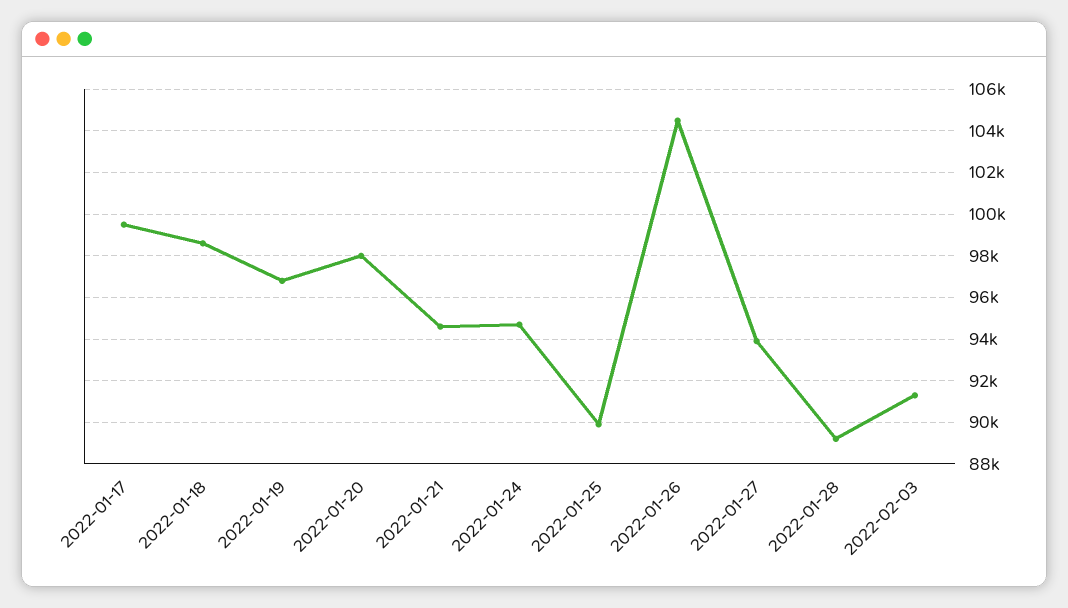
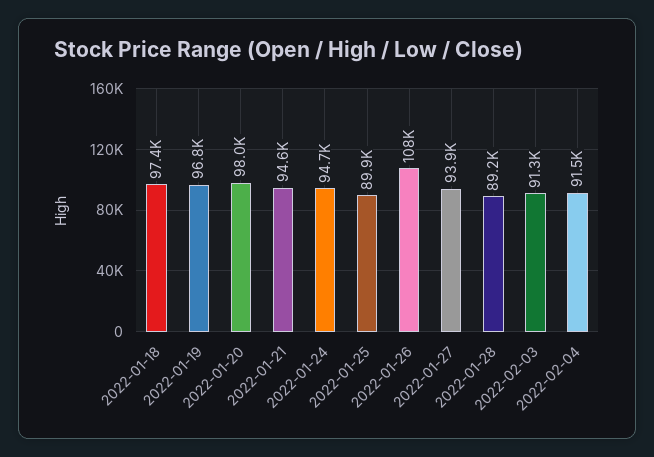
2022-01-17: 99500 -> none
2022-01-18: 98500 -> 97400
2022-01-26: 104500 -> 108000
2022-02-04: none -> 91500

